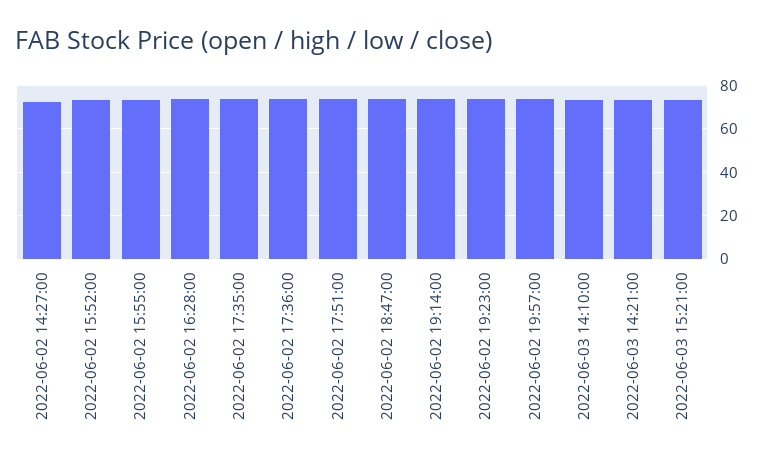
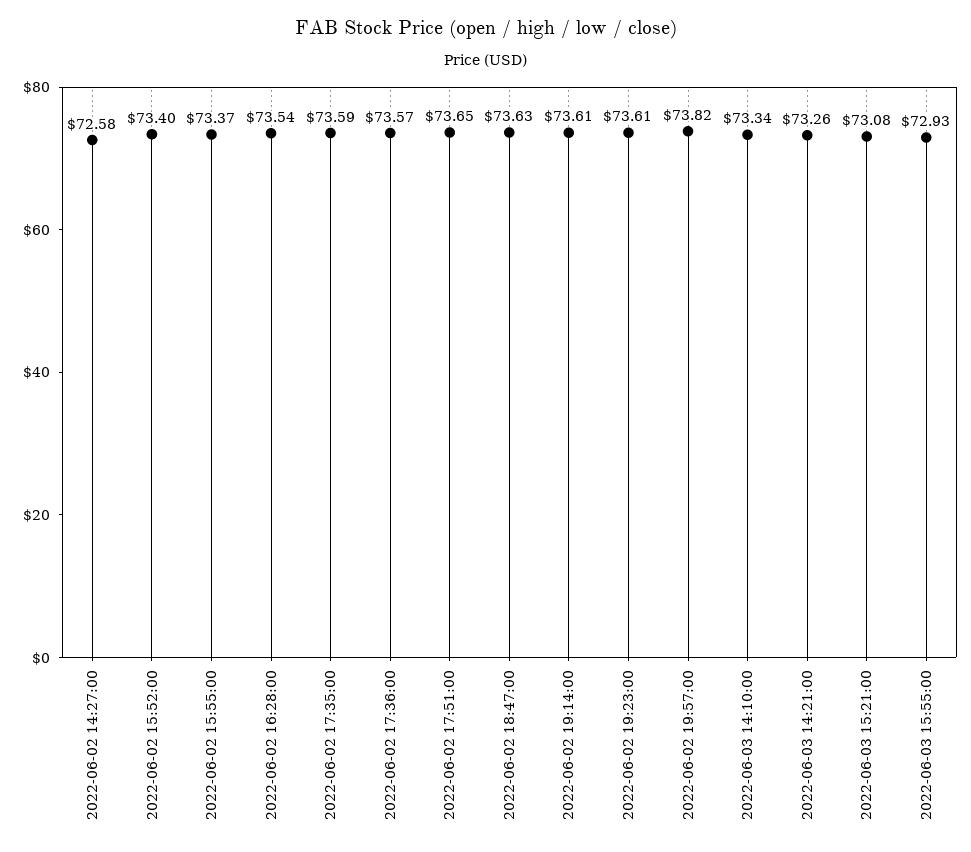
2022-06-03 15:55:00: none -> 72.93

